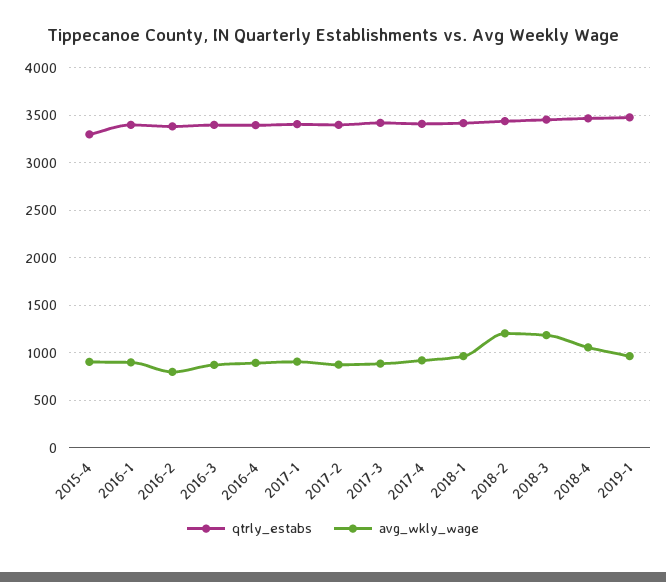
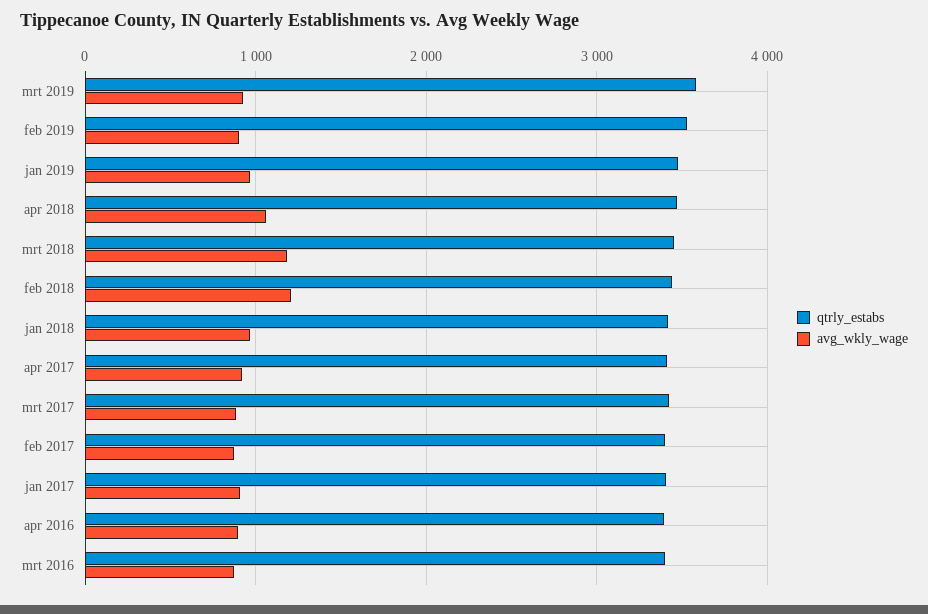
qtrly_estabs, 2015-4: 3300 -> none
avg_wkly_wage, 2015-4: 900 -> none
qtrly_estabs, 2016-1: 3400 -> none
avg_wkly_wage, 2016-1: 900 -> none
qtrly_estabs, 2016-2: 3400 -> none
avg_wkly_wage, 2016-2: 800 -> none
qtrly_estabs, mrt 2019: none -> 3600
avg_wkly_wage, mrt 2019: none -> 900
qtrly_estabs, feb 2019: none -> 3500
avg_wkly_wage, feb 2019: none -> 900

